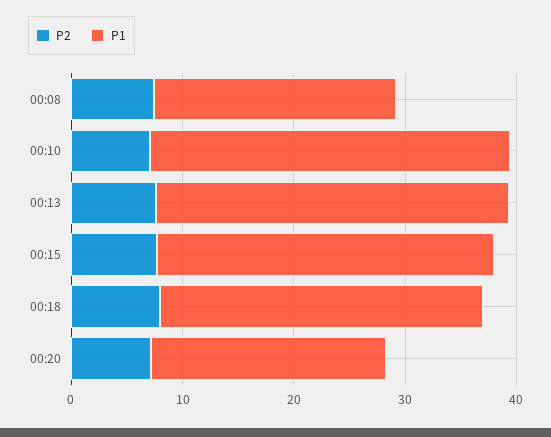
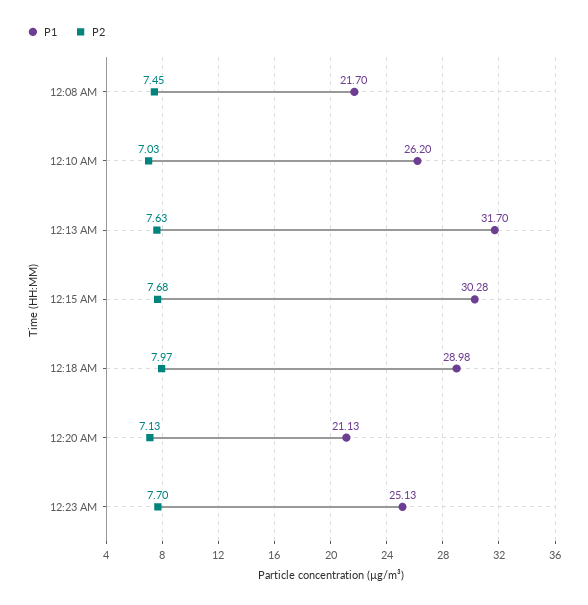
P1, 00:10: 32 -> 26.2
P1, 12:23 AM: none -> 25.13
P2, 12:23 AM: none -> 7.7

